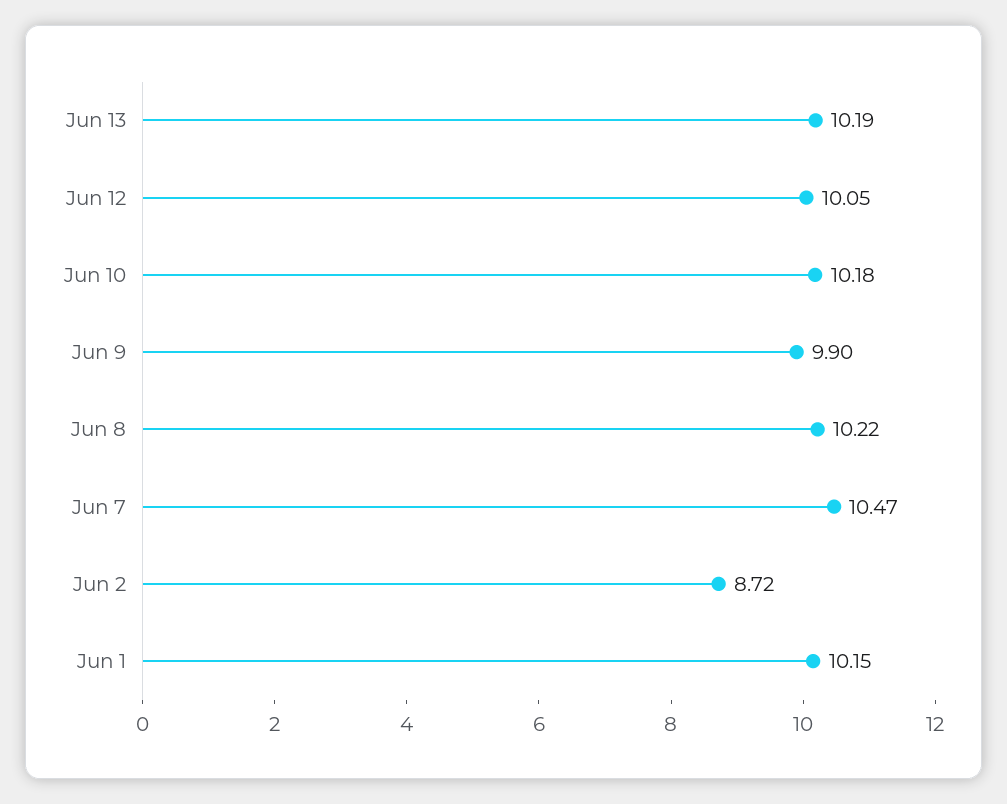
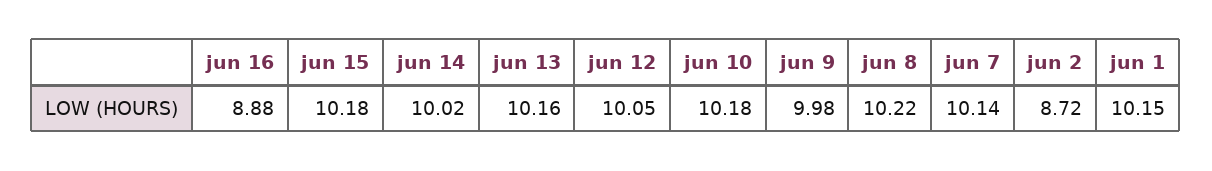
Jun 13: 10.19 -> 10.16
Jun 9: 9.9 -> 9.98
Jun 7: 10.47 -> 10.14
jun 16: none -> 8.88
jun 15: none -> 10.18
jun 14: none -> 10.02

